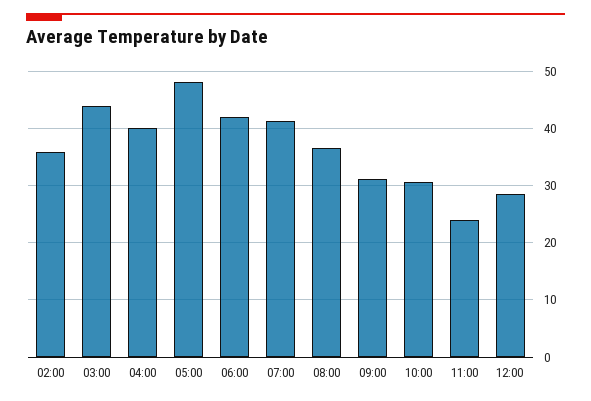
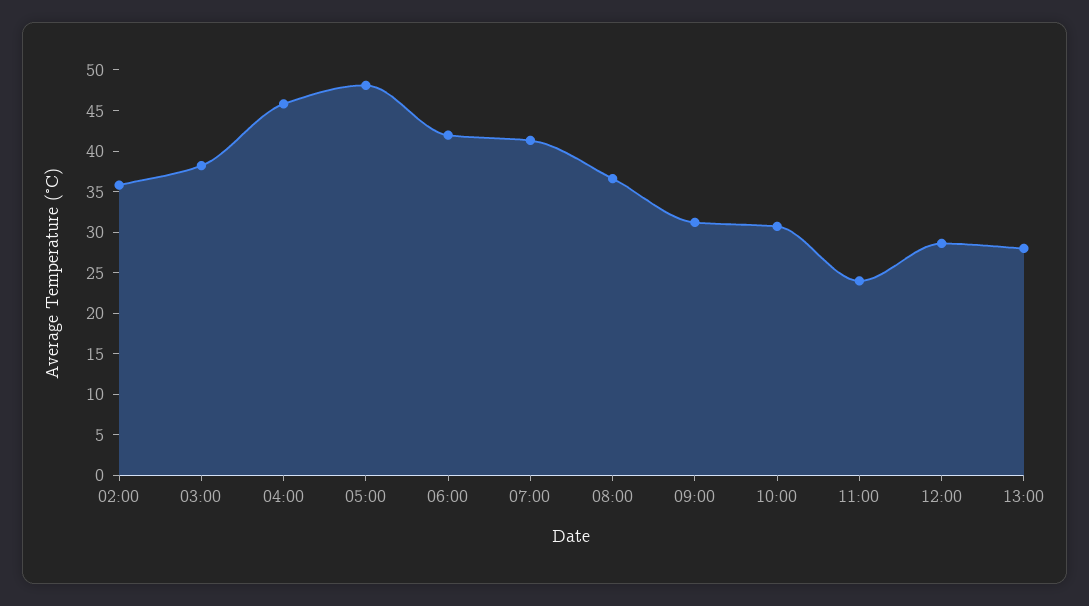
03:00: 44 -> 38
04:00: 40 -> 46
13:00: none -> 28

